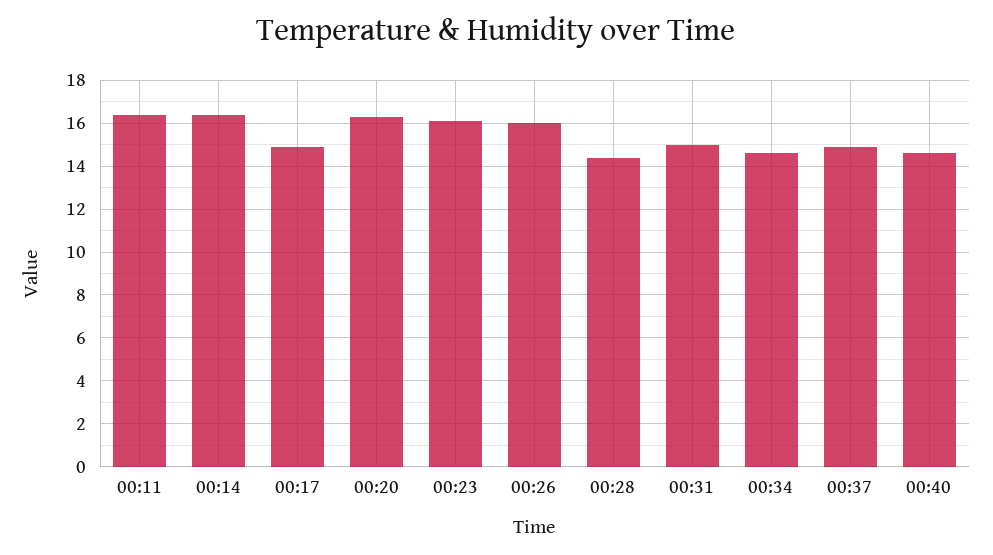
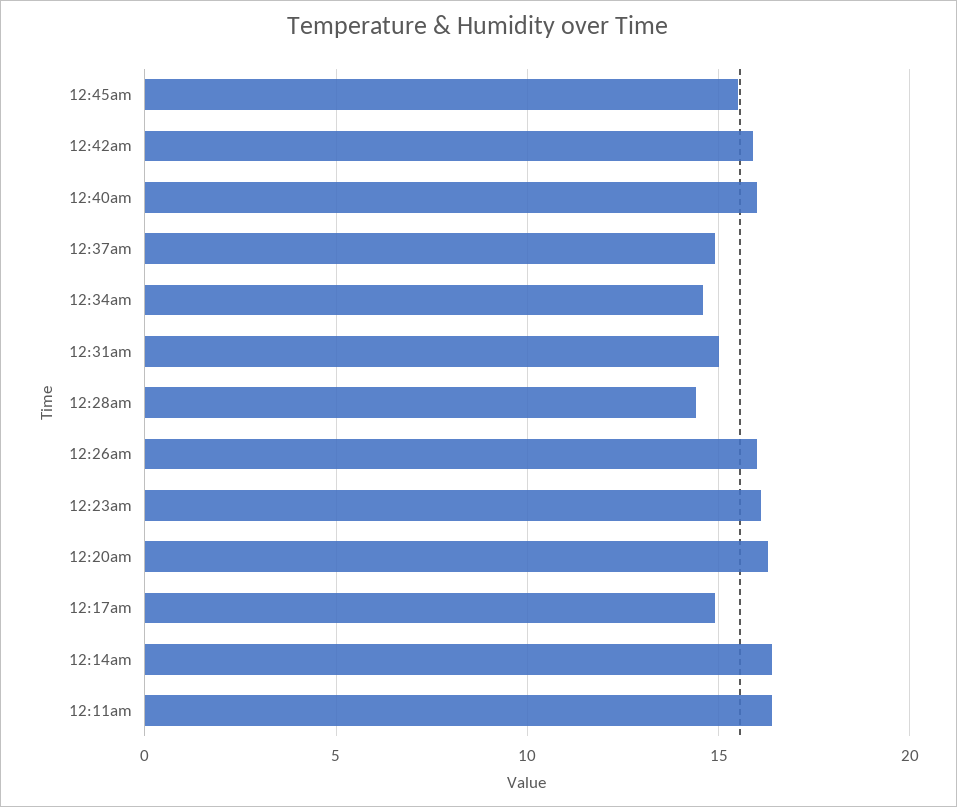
00:40: 14.5 -> 16
12:45am: none -> 15.5
12:42am: none -> 16

